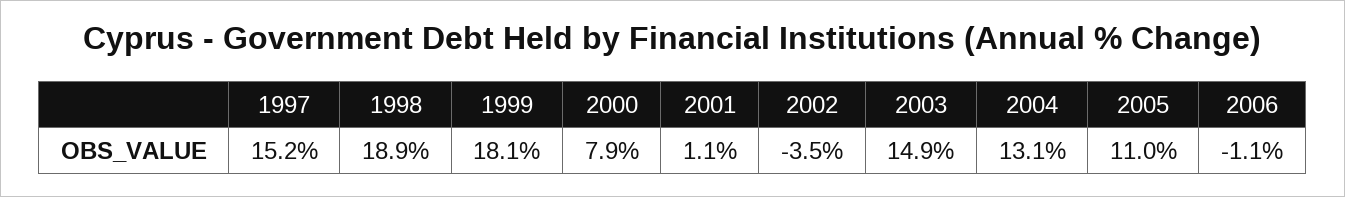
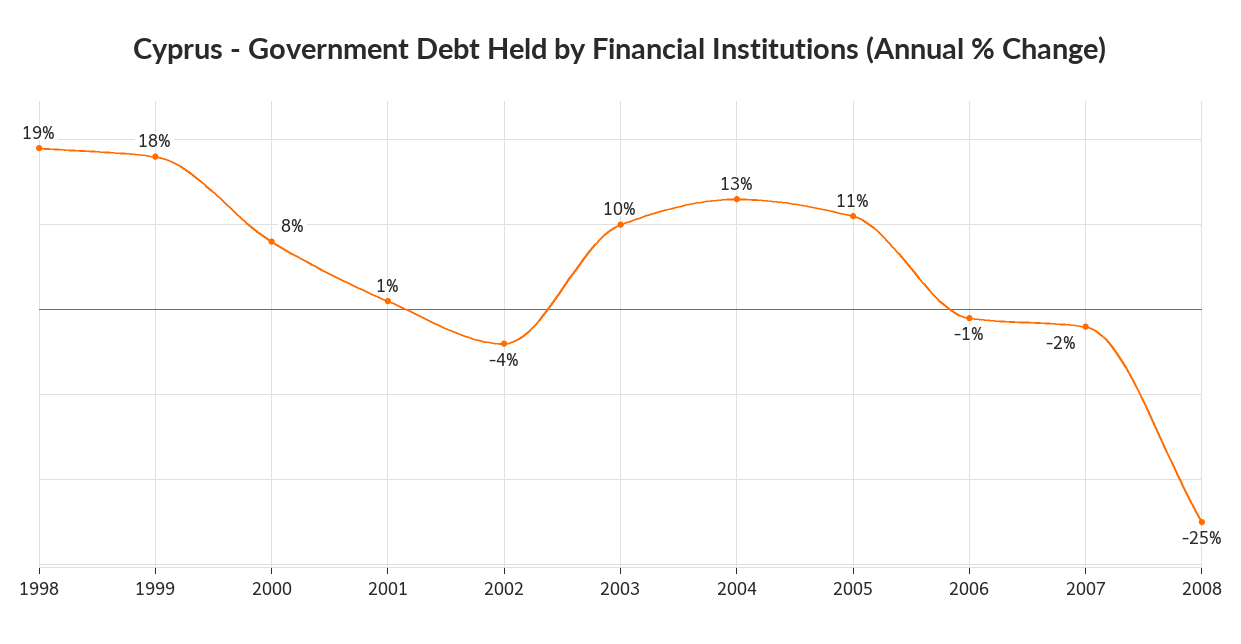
1997: 15.2 -> none
2003: 14.9 -> 10
2007: none -> -2
2008: none -> -25

